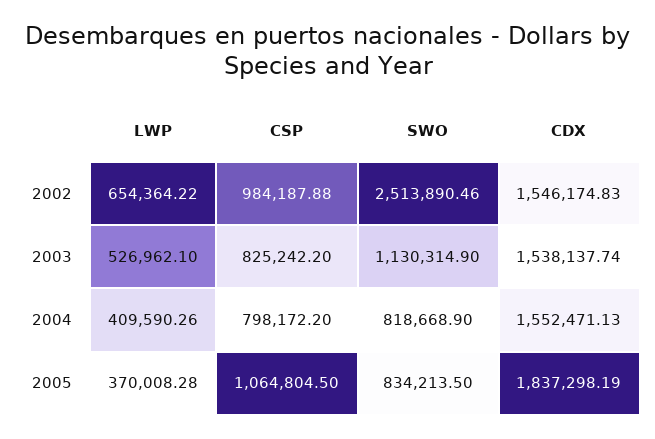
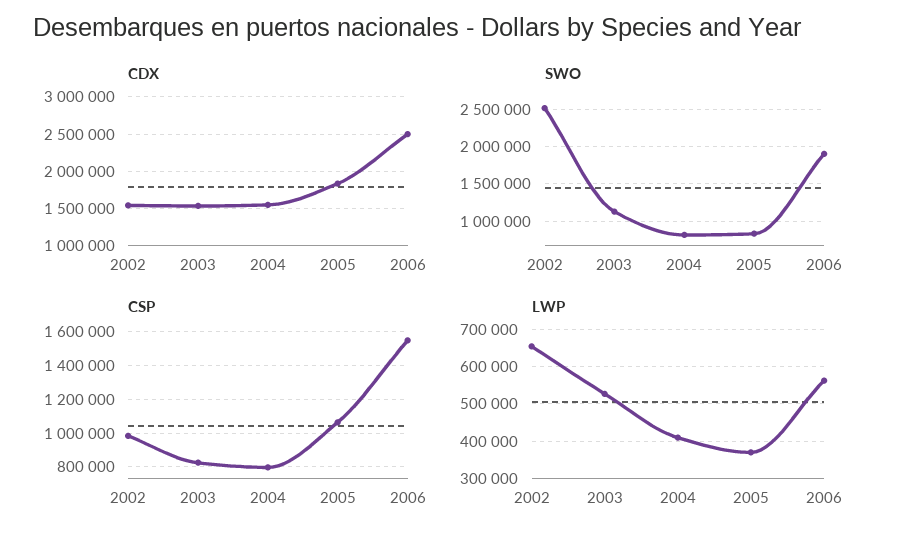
CDX, 2006: none -> 2500000
SWO, 2006: none -> 1900000
CSP, 2006: none -> 1550000
LWP, 2006: none -> 560000

